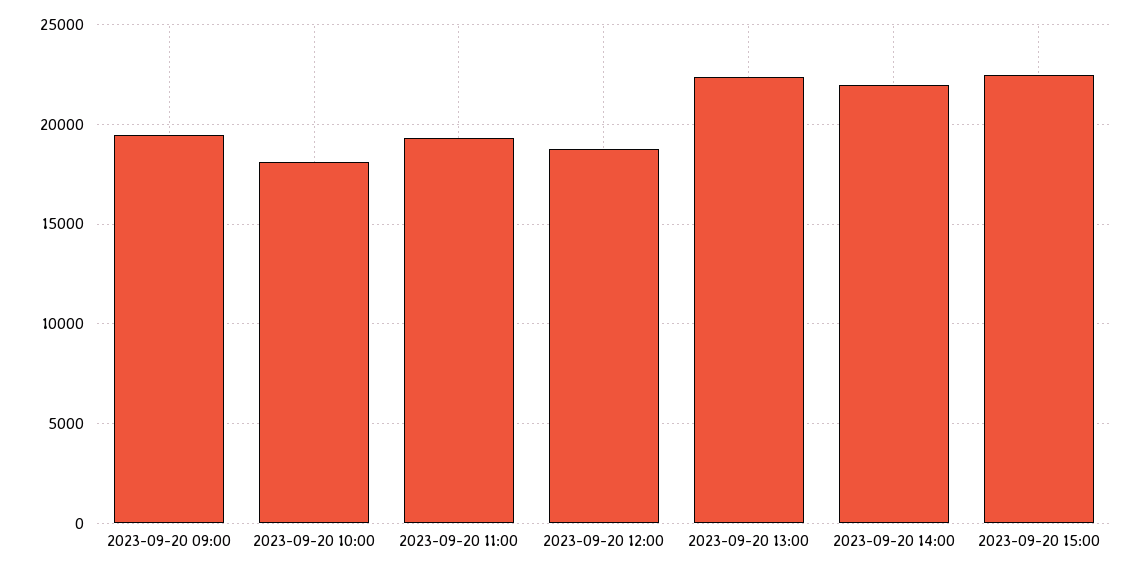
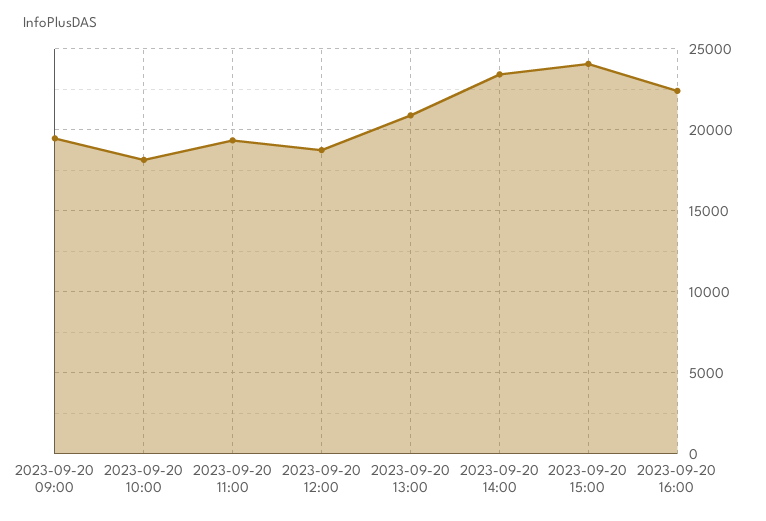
2023-09-20 13:00: 22500 -> 21000
2023-09-20 14:00: 22000 -> 23500
2023-09-20 15:00: 22500 -> 24000
2023-09-20 16:00: none -> 22500

